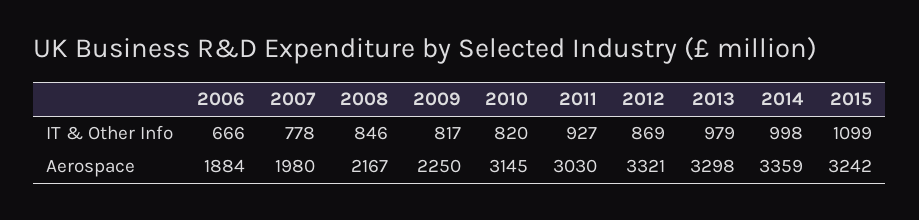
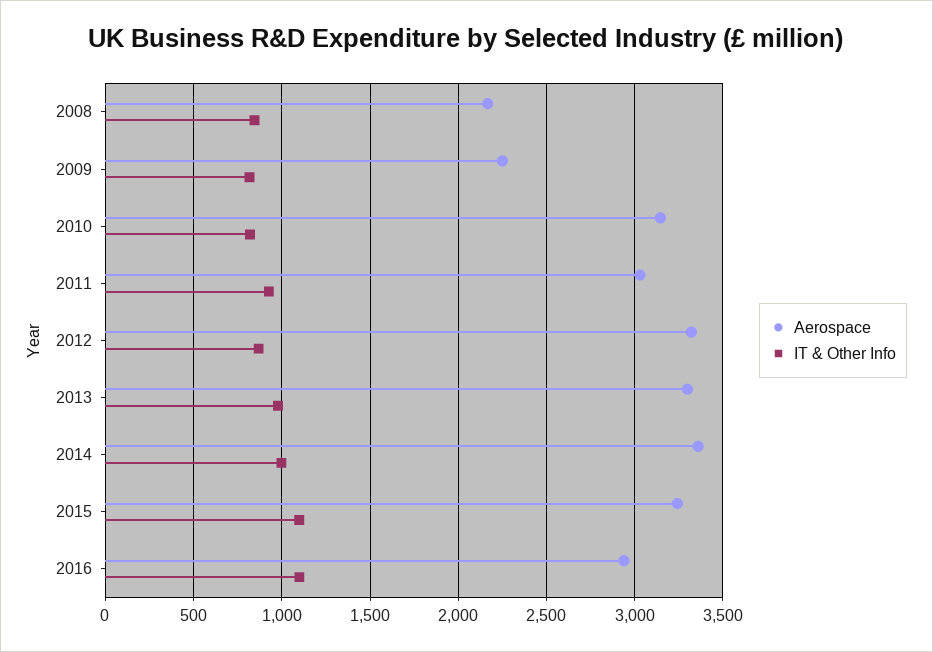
IT & Other Info, 2006: 666 -> none
IT & Other Info, 2007: 778 -> none
Aerospace, 2006: 1884 -> none
Aerospace, 2007: 1980 -> none
Aerospace, 2016: none -> 2950
IT & Other Info, 2016: none -> 1100

